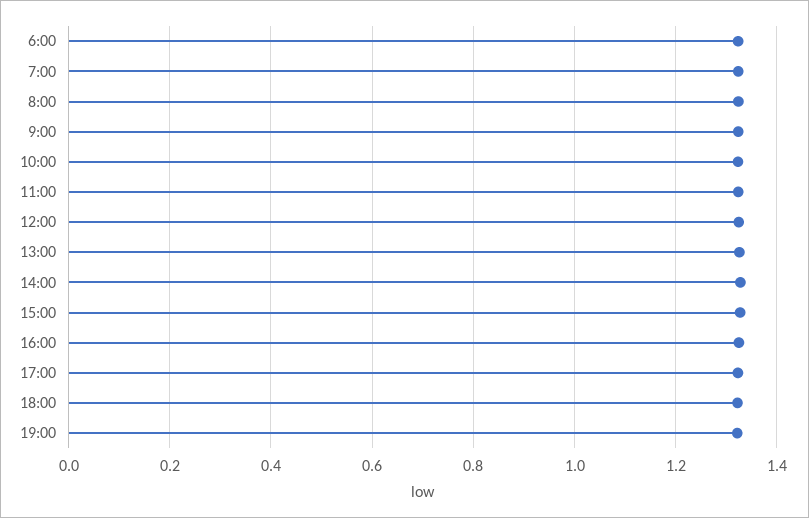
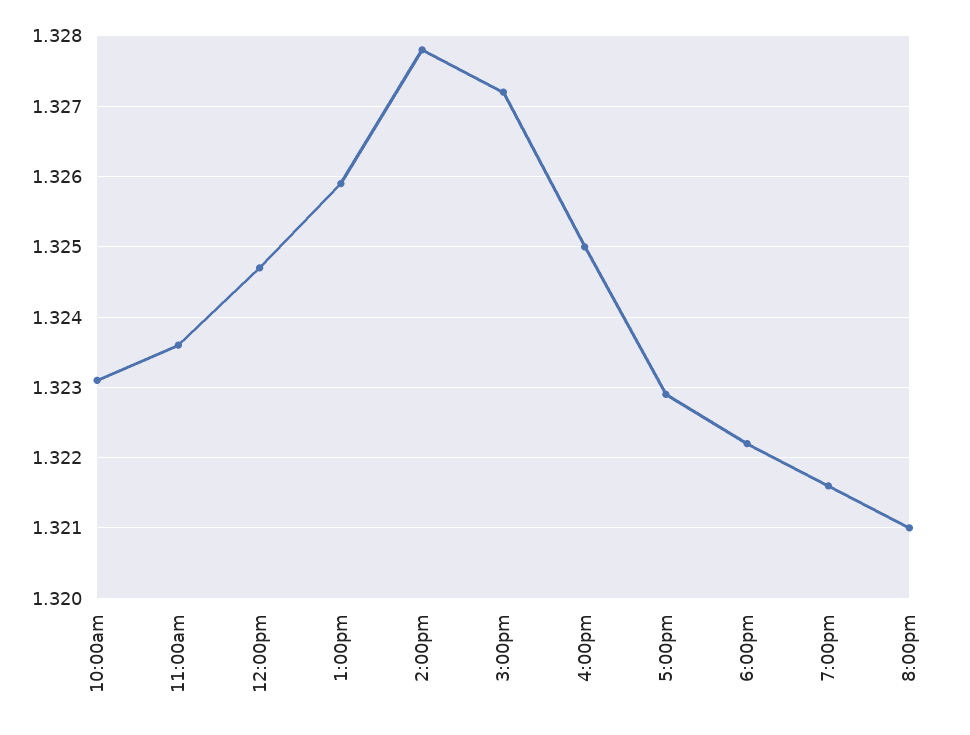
6:00: 1.32 -> none
7:00: 1.32 -> none
8:00: 1.32 -> none
9:00: 1.32 -> none
8:00pm: none -> 1.321

